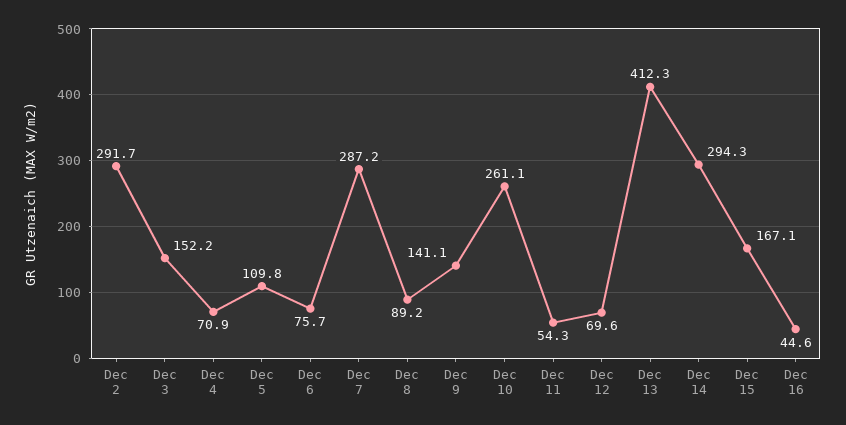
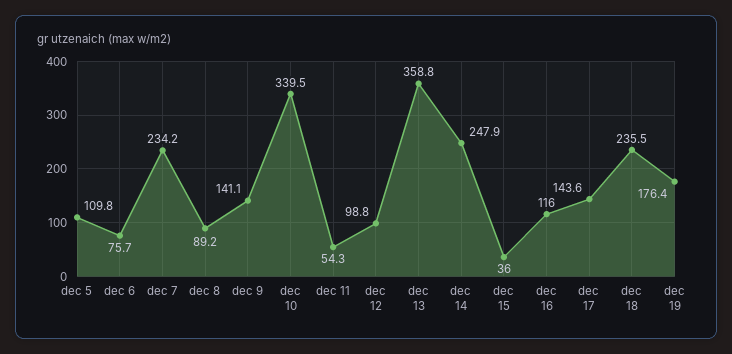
Dec 2: 291.7 -> none
Dec 3: 152.2 -> none
Dec 4: 70.9 -> none
Dec 7: 287.2 -> 234.2
Dec 10: 261.1 -> 339.5
Dec 12: 69.6 -> 98.8
Dec 13: 412.3 -> 358.8
Dec 14: 294.3 -> 247.9
Dec 15: 167.1 -> 36
Dec 16: 44.6 -> 116
dec 17: none -> 143.6
dec 18: none -> 235.5
dec 19: none -> 176.4

